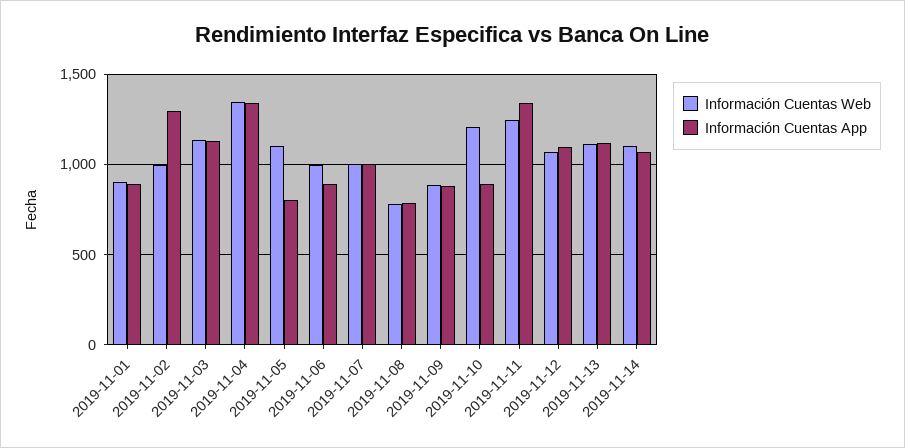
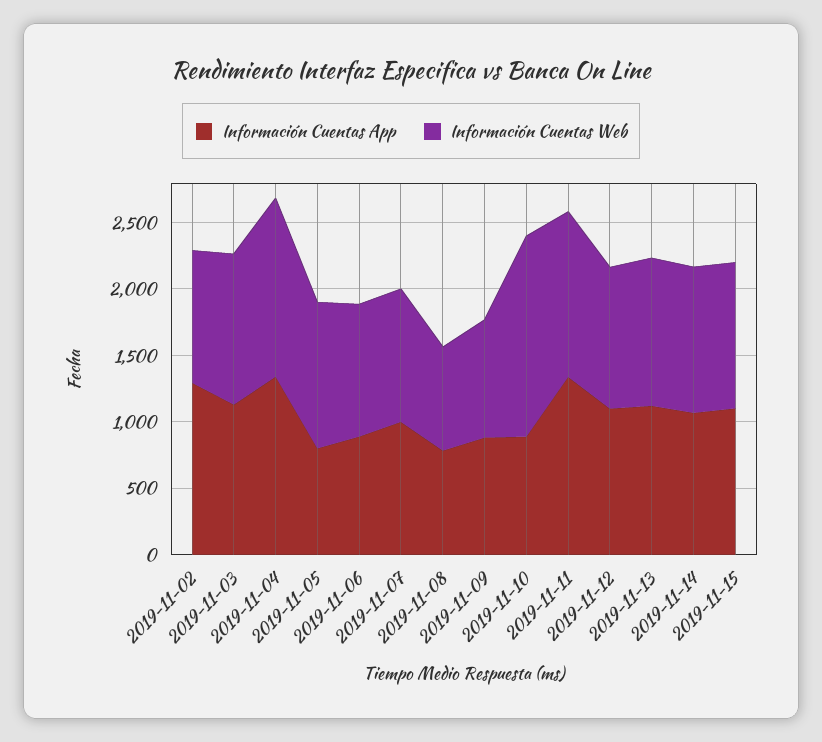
Información Cuentas Web, 2019-11-01: 900 -> none
Información Cuentas App, 2019-11-01: 900 -> none
Información Cuentas Web, 2019-11-10: 1200 -> 1500
Información Cuentas App, 2019-11-15: none -> 1100
Información Cuentas Web, 2019-11-15: none -> 1100

